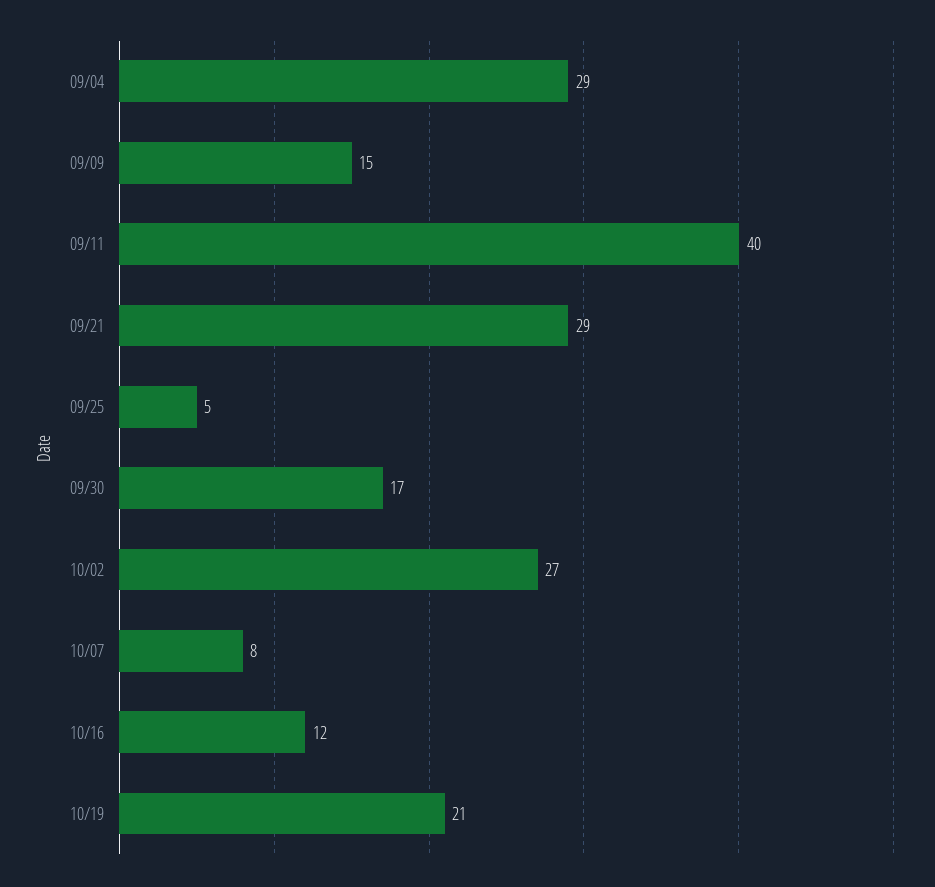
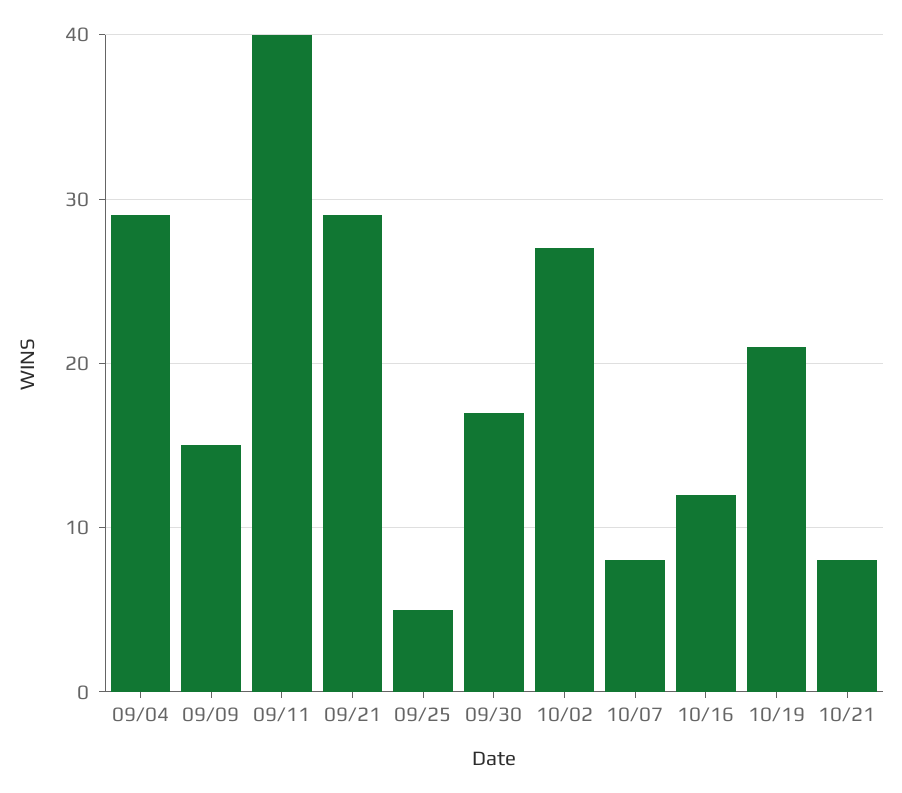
10/21: none -> 8

